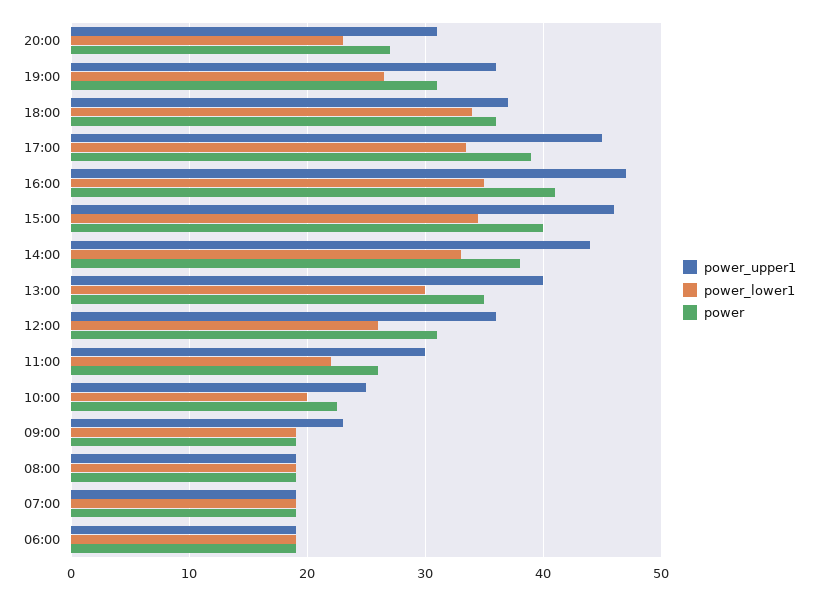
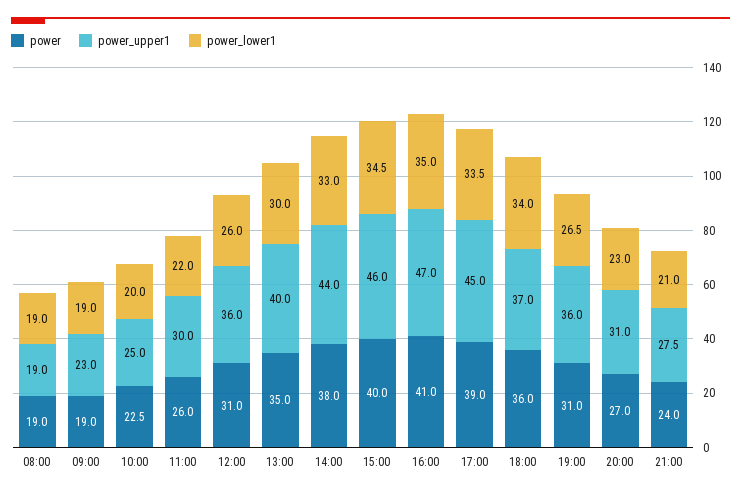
power_upper1, 07:00: 19 -> none
power_lower1, 07:00: 19 -> none
power, 07:00: 19 -> none
power_upper1, 06:00: 19 -> none
power_lower1, 06:00: 19 -> none
power, 06:00: 19 -> none
power, 21:00: none -> 24
power_upper1, 21:00: none -> 27.5
power_lower1, 21:00: none -> 21

